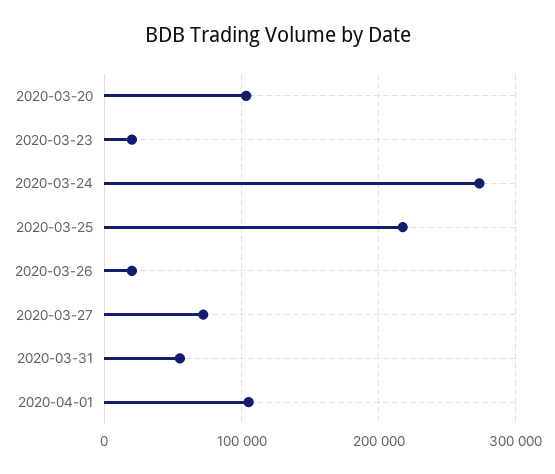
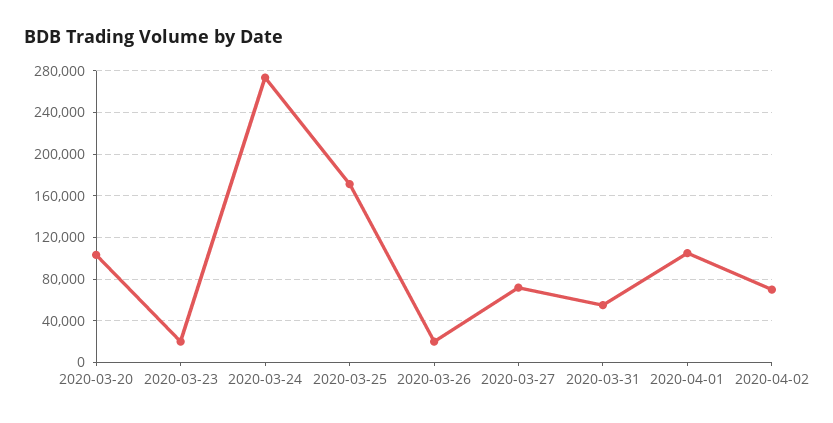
2020-03-25: 220000 -> 170000
2020-04-02: none -> 70000

